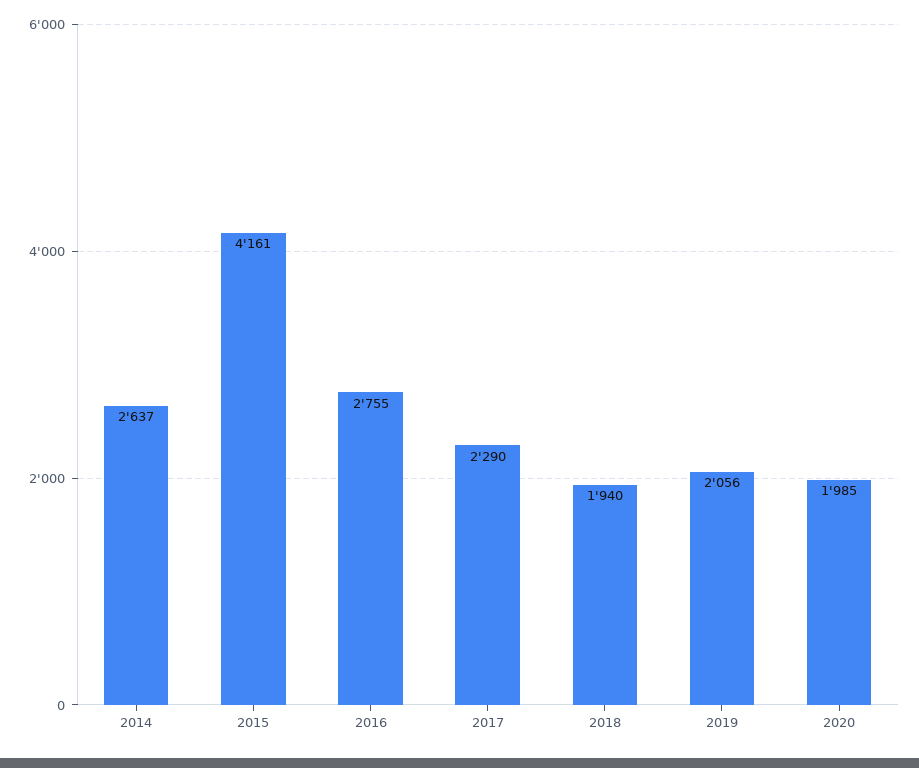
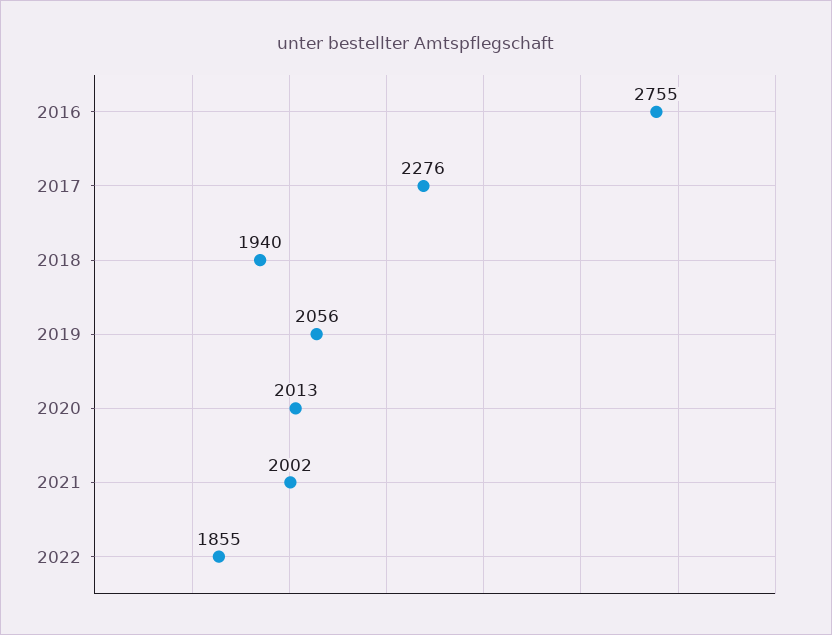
2014: 2637 -> none
2015: 4161 -> none
2017: 2290 -> 2276
2020: 1985 -> 2013
2021: none -> 2002
2022: none -> 1855

